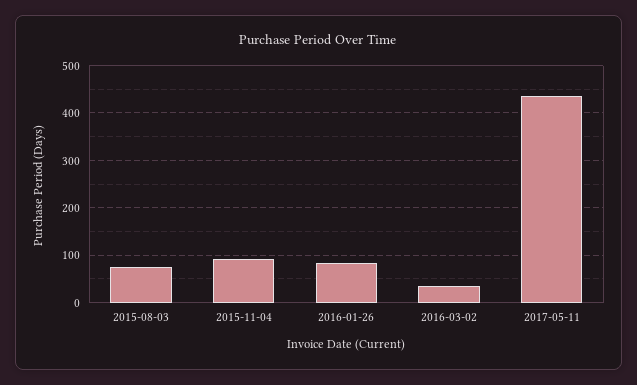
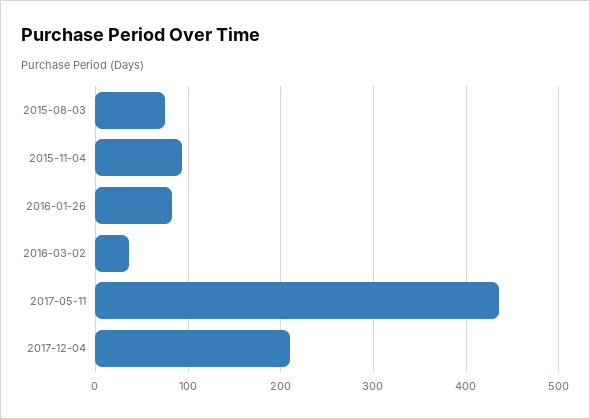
2017-12-04: none -> 210

